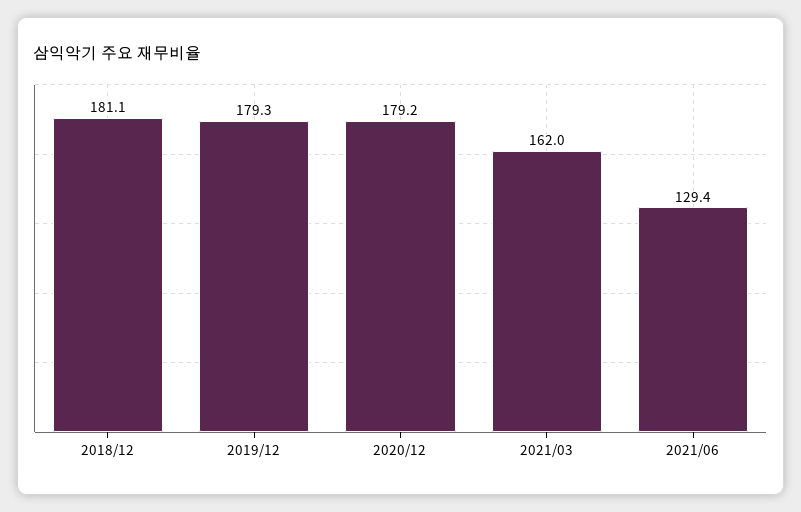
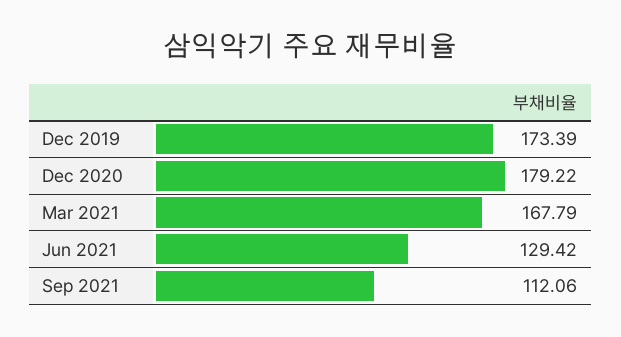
2018/12: 181.1 -> none
2019/12: 179.3 -> 173.39
2021/03: 162 -> 167.79
Sep 2021: none -> 112.06

